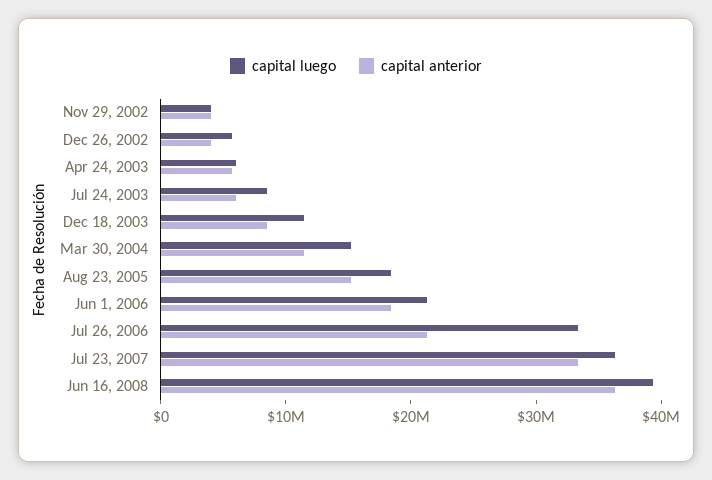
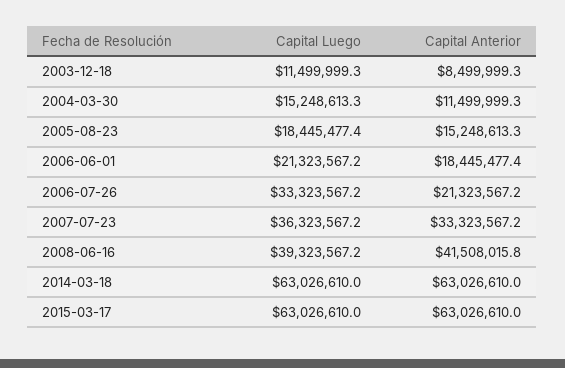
capital luego, Nov 29, 2002: 4000000 -> none
capital anterior, Nov 29, 2002: 4000000 -> none
capital luego, Dec 26, 2002: 6000000 -> none
capital anterior, Dec 26, 2002: 4000000 -> none
capital luego, Apr 24, 2003: 6000000 -> none
capital anterior, Apr 24, 2003: 6000000 -> none
capital luego, Jul 24, 2003: 8000000 -> none
capital anterior, Jul 24, 2003: 6000000 -> none
capital anterior, Jun 16, 2008: 36000000 -> 41508015.8
capital luego, 2014-03-18: none -> 63026610
capital anterior, 2014-03-18: none -> 63026610
capital luego, 2015-03-17: none -> 63026610
capital anterior, 2015-03-17: none -> 63026610

